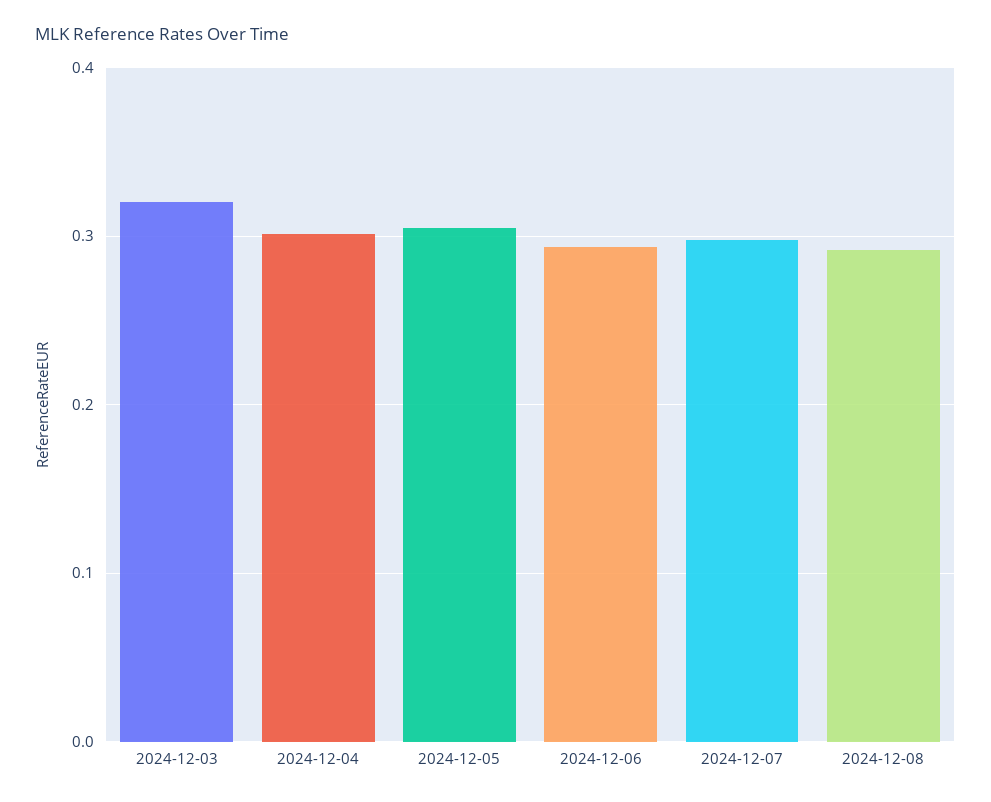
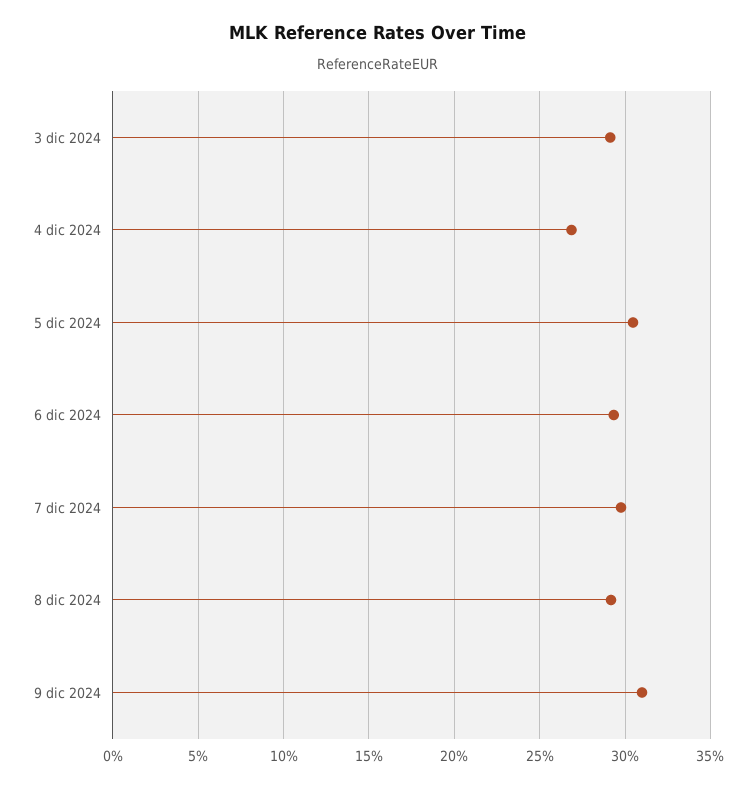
2024-12-03: 0.32 -> 0.29
2024-12-04: 0.3 -> 0.27
9 dic 2024: none -> 0.31

